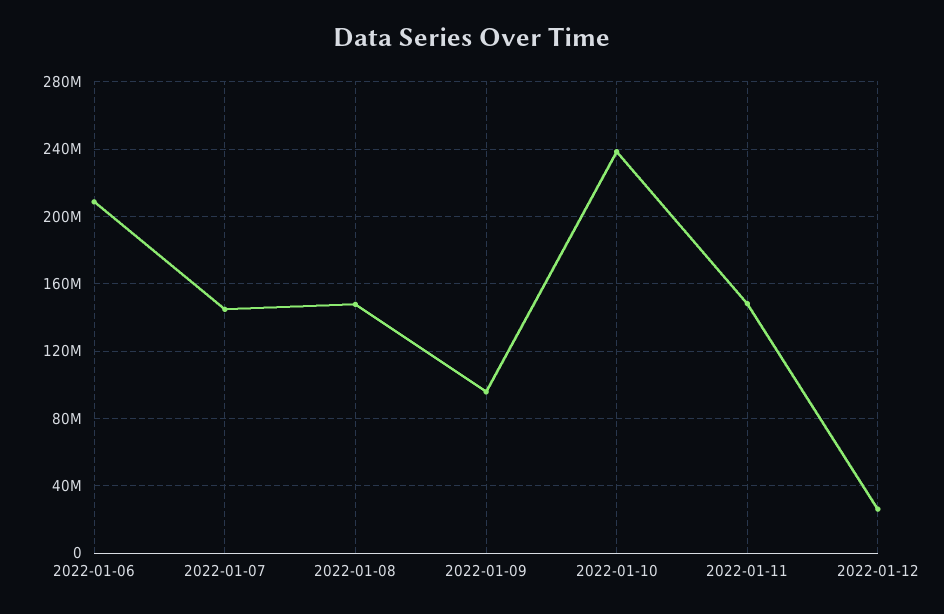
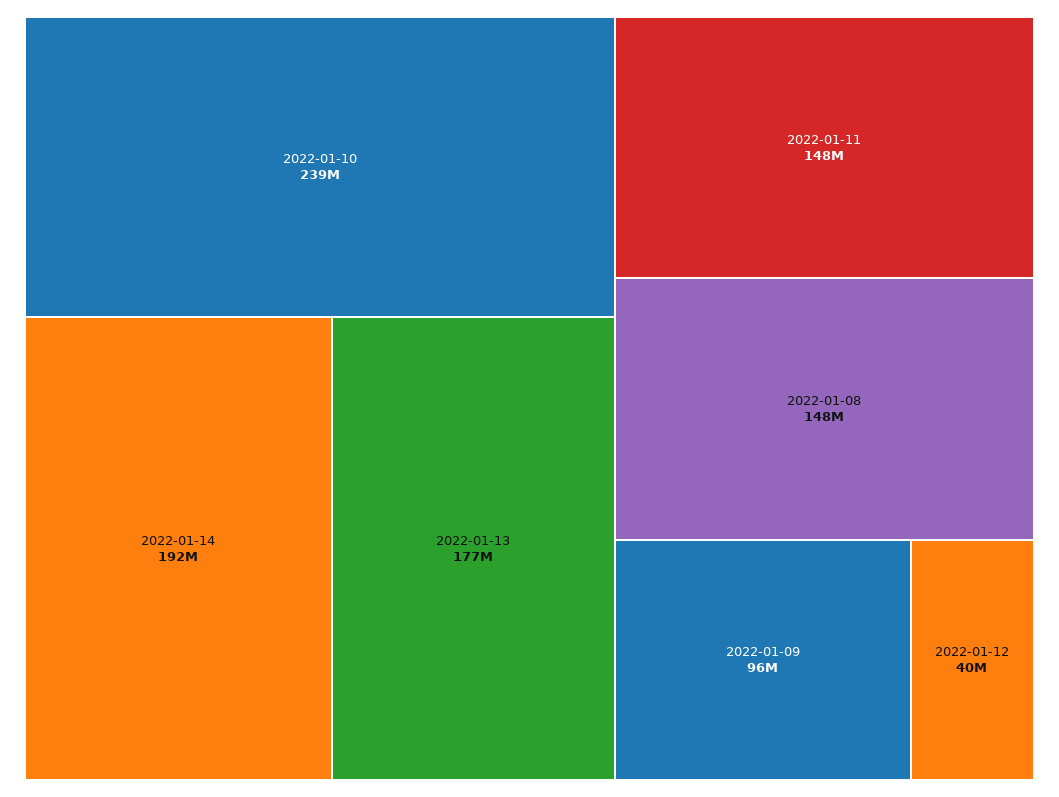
2022-01-06: 210000000 -> none
2022-01-07: 145000000 -> none
2022-01-12: 25000000 -> 40000000
2022-01-14: none -> 192000000
2022-01-13: none -> 177000000

